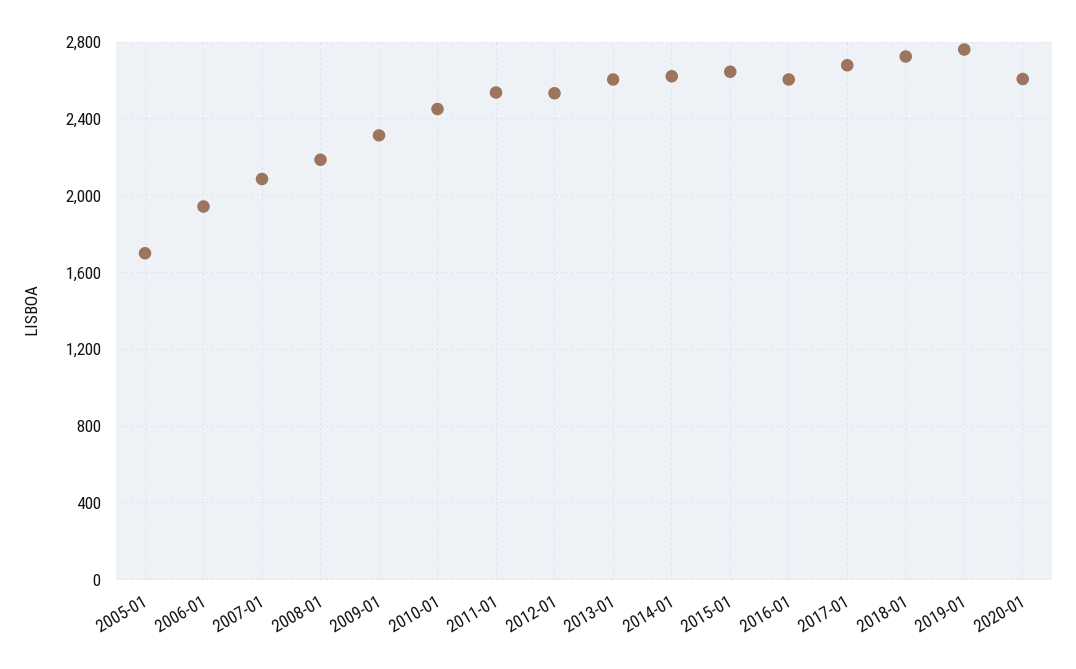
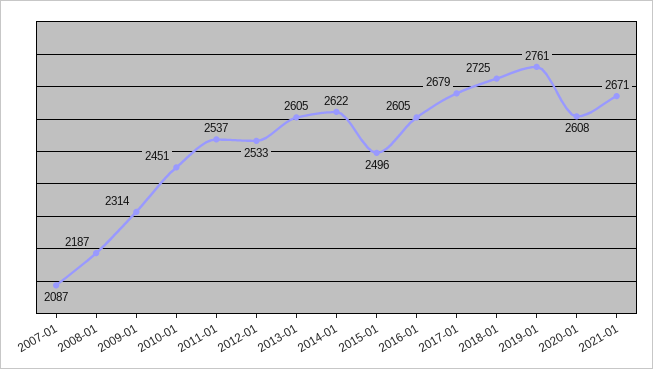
2005-01: 1700 -> none
2006-01: 1950 -> none
2015-01: 2650 -> 2496
2021-01: none -> 2671

